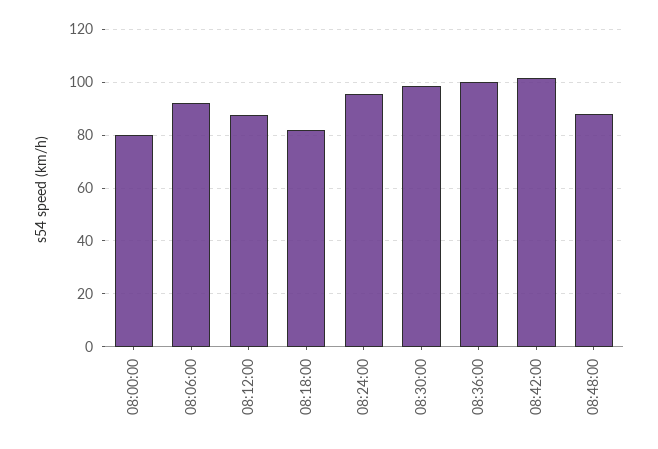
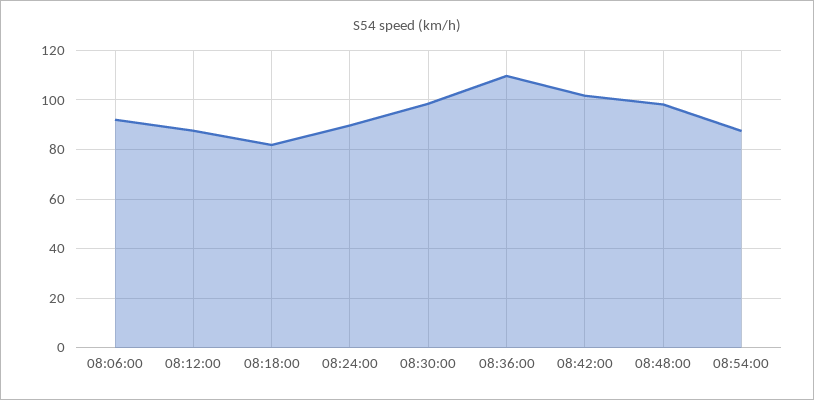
08:00:00: 80 -> none
08:24:00: 95 -> 90
08:36:00: 100 -> 110
08:48:00: 87.5 -> 97.5
08:54:00: none -> 87.5

